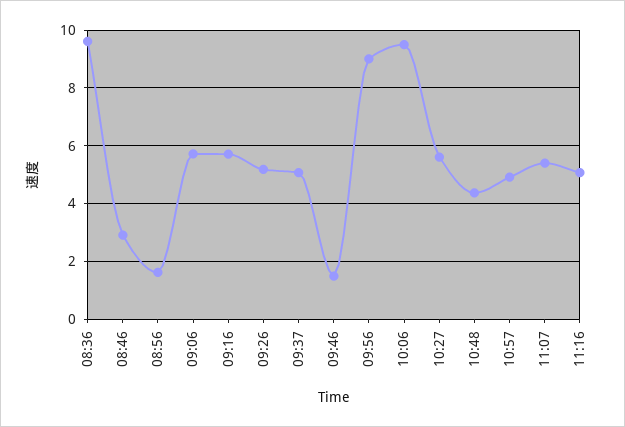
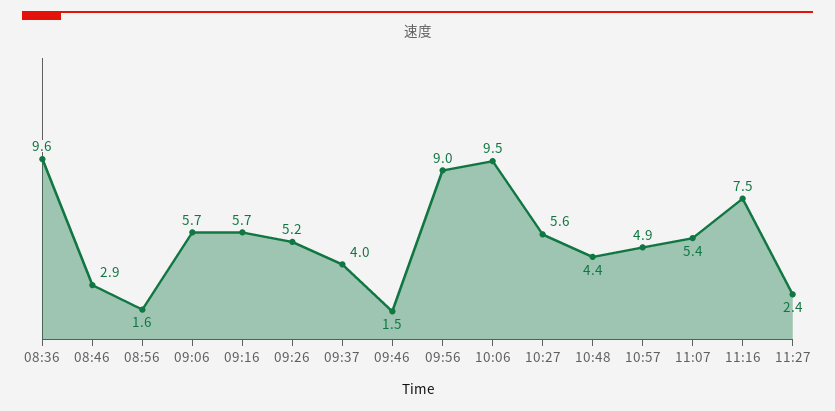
09:37: 5 -> 4
11:16: 5 -> 7.5
11:27: none -> 2.4

